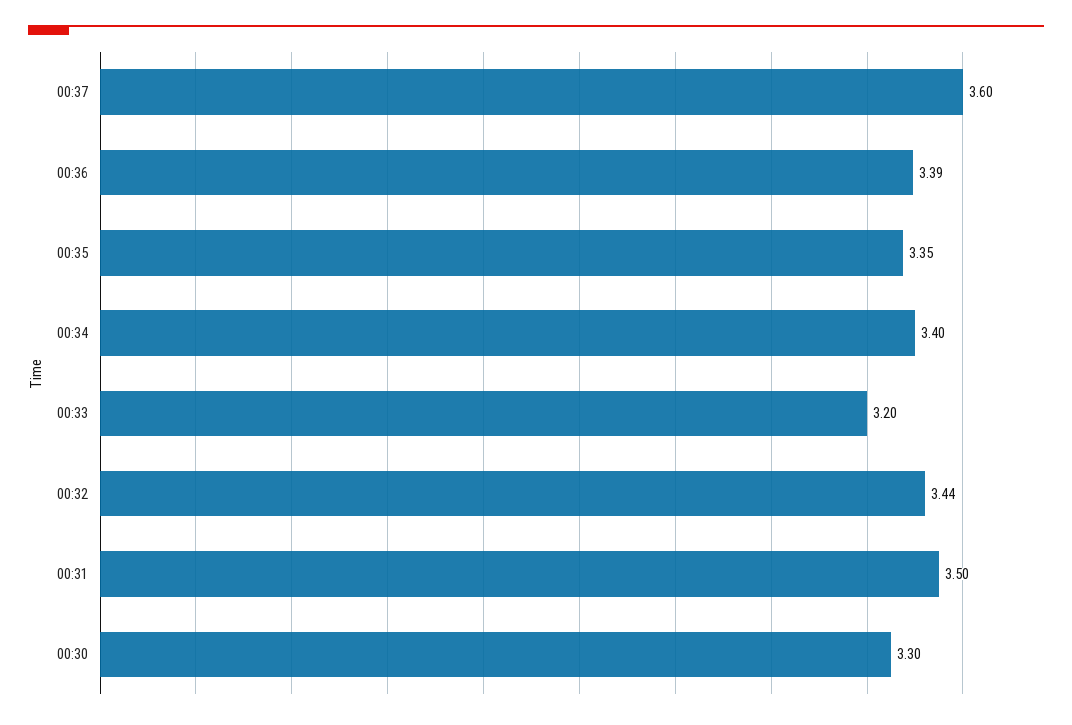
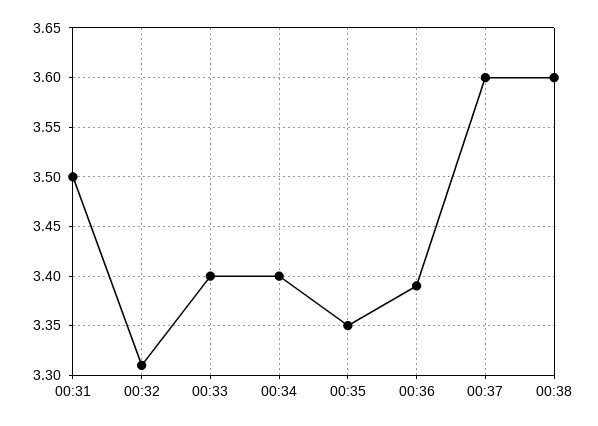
00:33: 3.2 -> 3.4
00:32: 3.44 -> 3.31
00:30: 3.3 -> none
00:38: none -> 3.6

